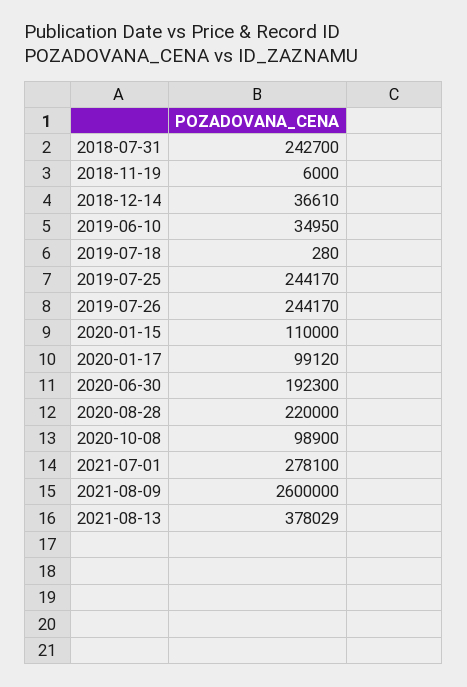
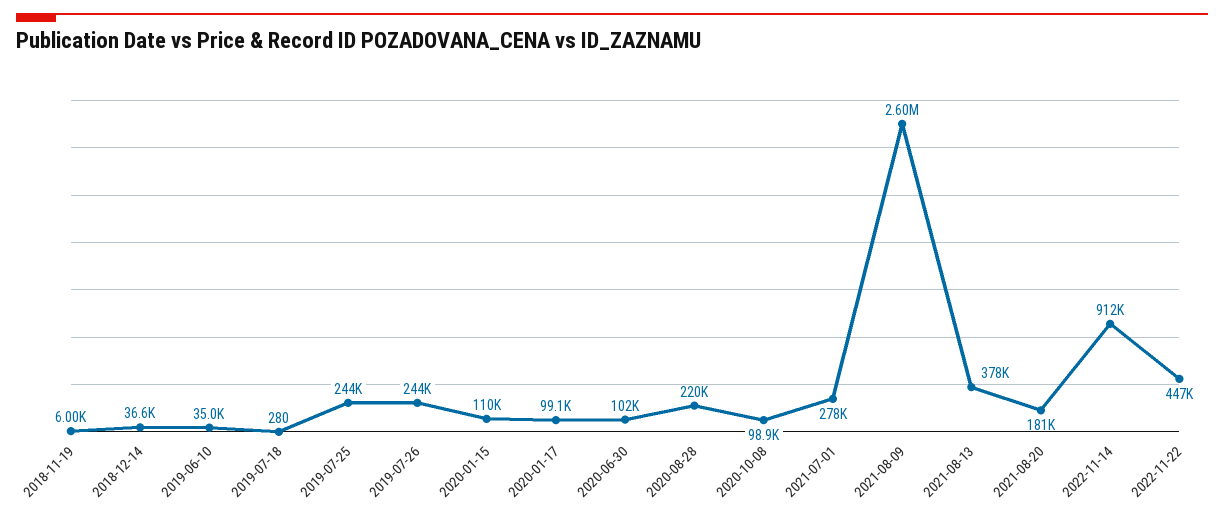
2018-07-31: 242700 -> none
2020-06-30: 192300 -> 102000
2021-08-20: none -> 181000
2022-11-14: none -> 912000
2022-11-22: none -> 447000

